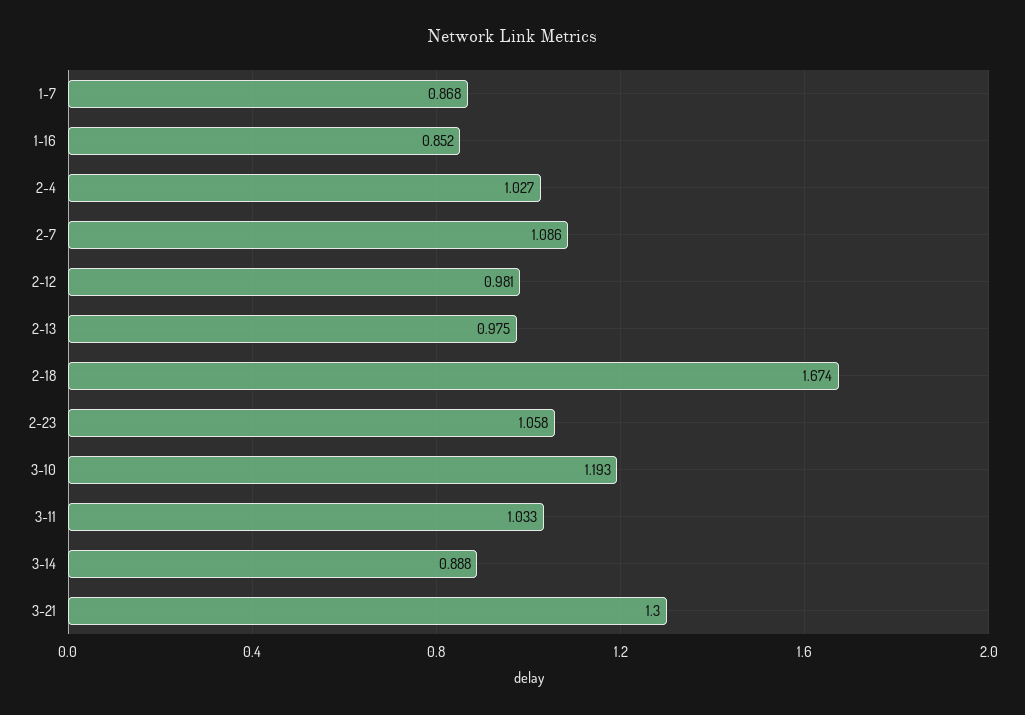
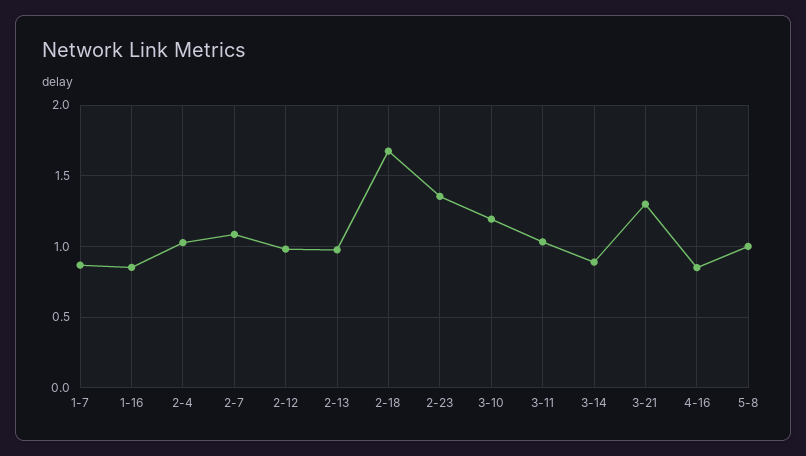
2-23: 1.058 -> 1.35
4-16: none -> 0.85
5-8: none -> 1

